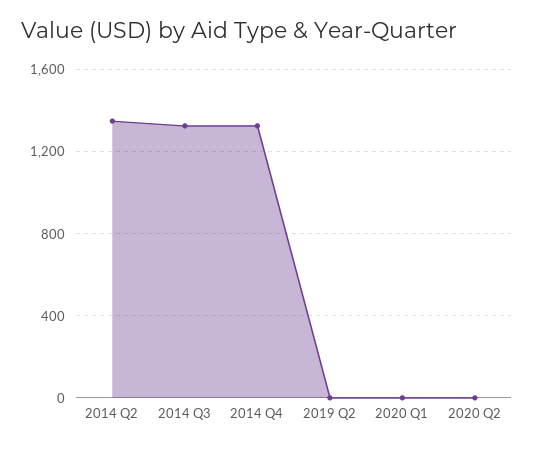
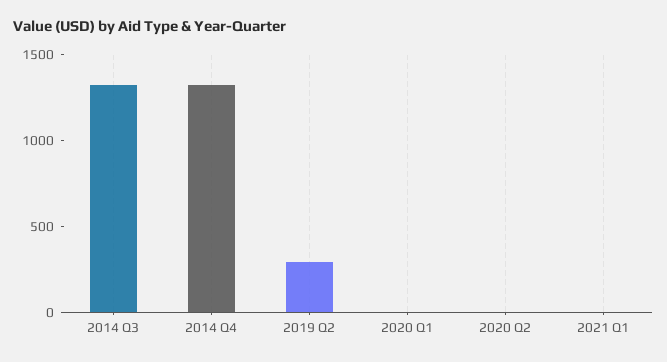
2014 Q2: 1350 -> none
2019 Q2: 0 -> 300
2021 Q1: none -> 0

